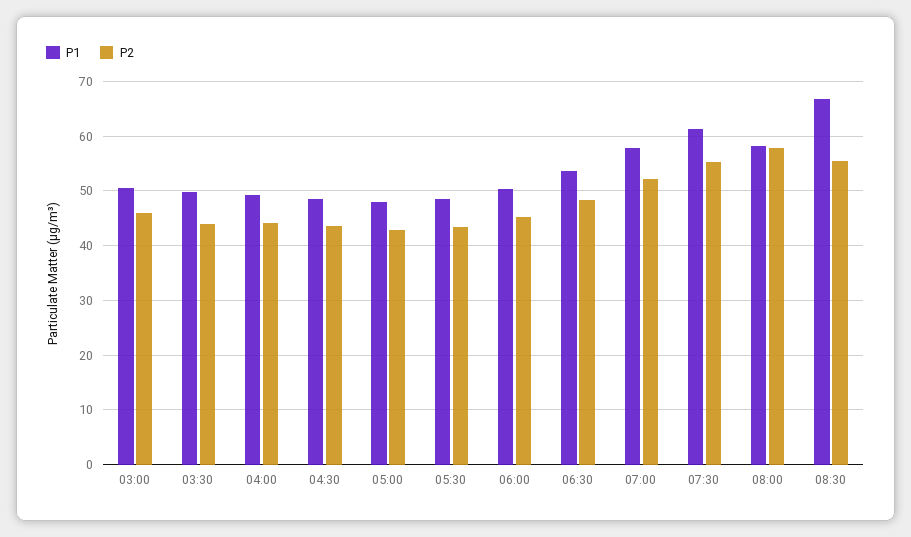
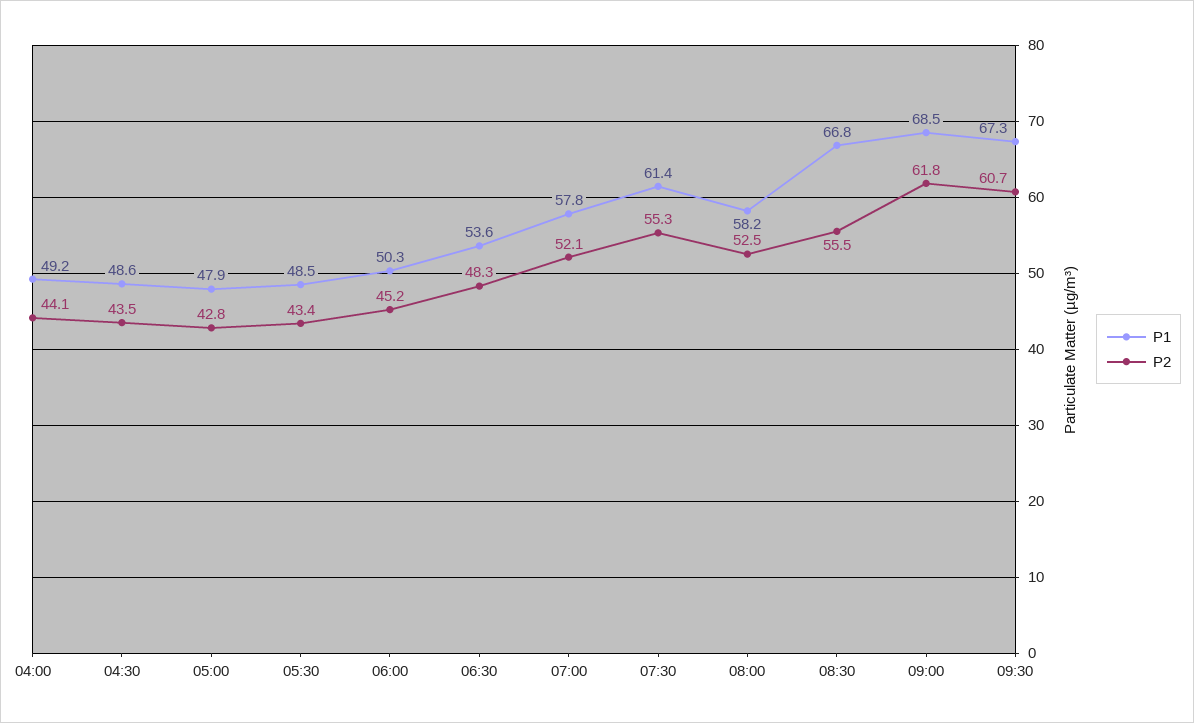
P1, 03:00: 50 -> none
P2, 03:00: 46 -> none
P1, 03:30: 50 -> none
P2, 03:30: 44 -> none
P2, 08:00: 58 -> 52.5
P1, 09:00: none -> 68.5
P2, 09:00: none -> 61.8
P1, 09:30: none -> 67.3
P2, 09:30: none -> 60.7

